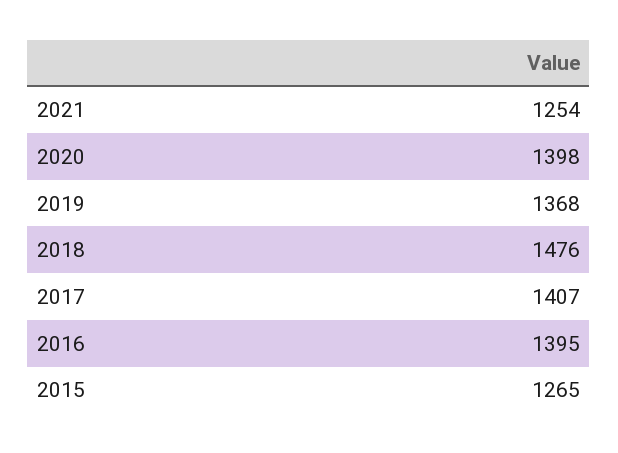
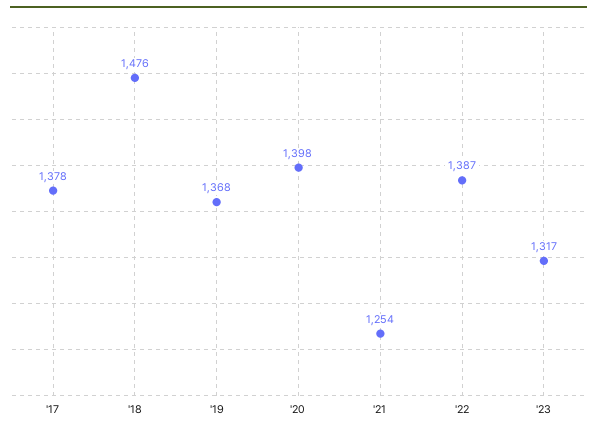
2017: 1407 -> 1378
2016: 1395 -> none
2015: 1265 -> none
'22: none -> 1387
'23: none -> 1317

